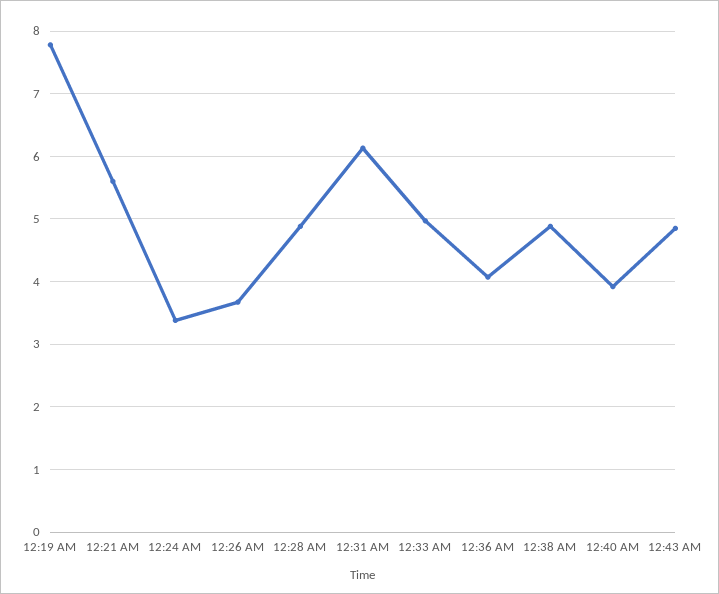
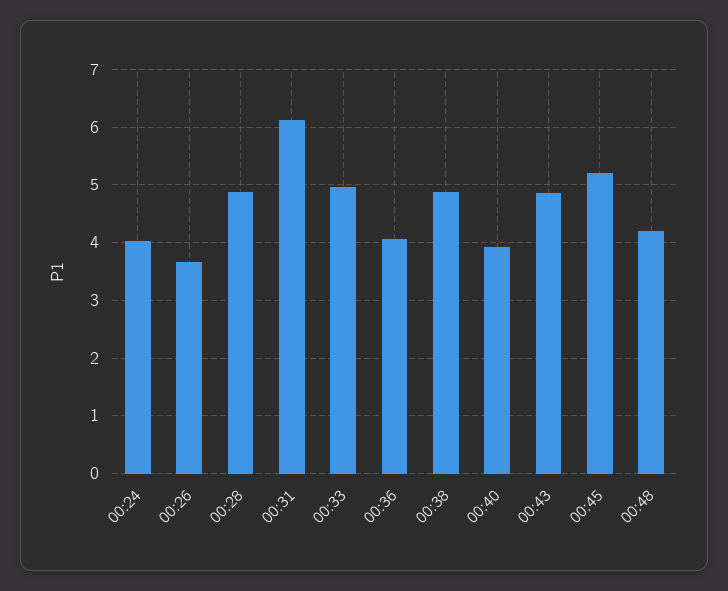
12:19 AM: 7.8 -> none
12:21 AM: 5.6 -> none
12:24 AM: 3.4 -> 4
00:45: none -> 5.2
00:48: none -> 4.2

